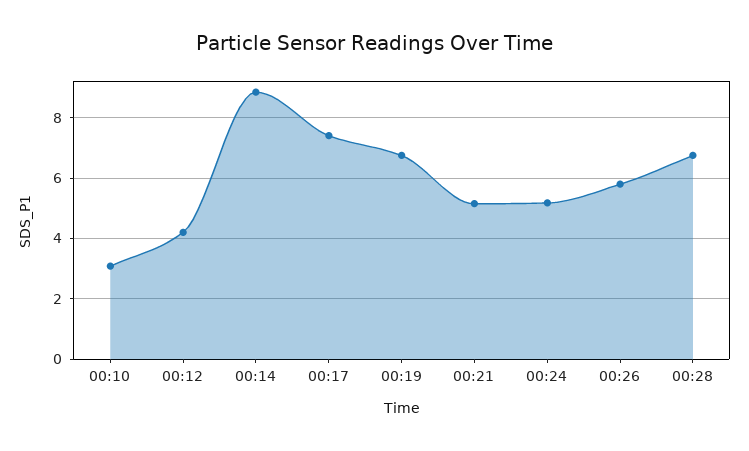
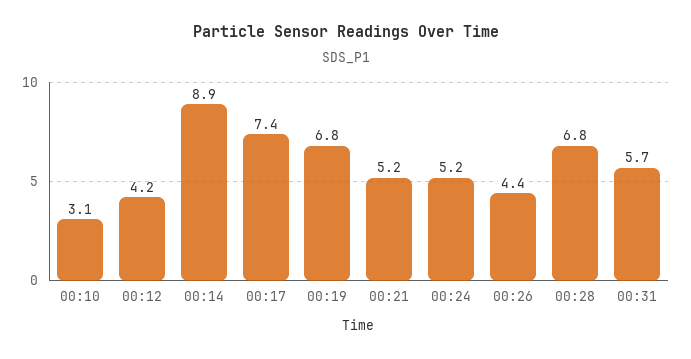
00:26: 5.8 -> 4.4
00:31: none -> 5.7

